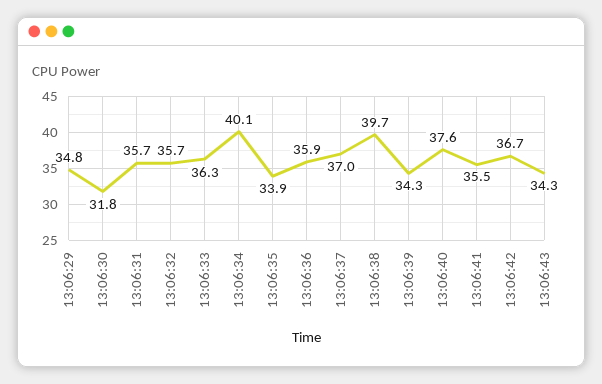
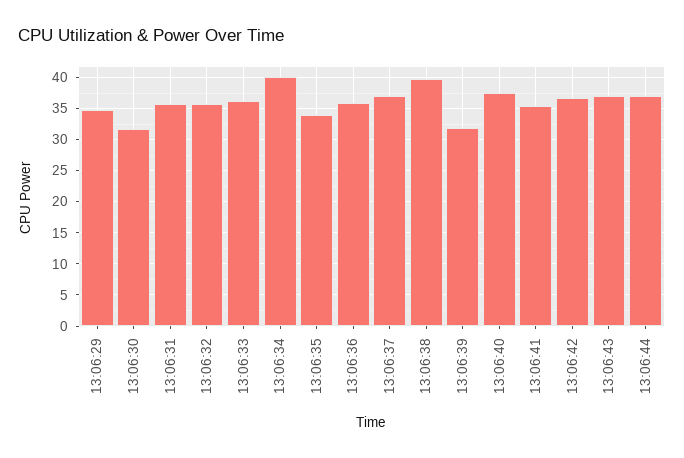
13:06:39: 34.3 -> 32
13:06:43: 34.3 -> 37
13:06:44: none -> 37

